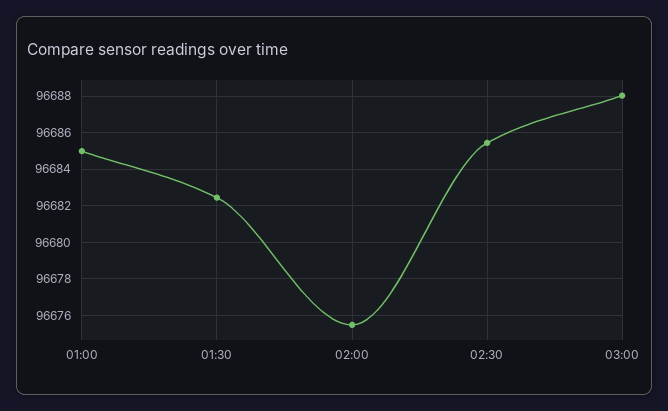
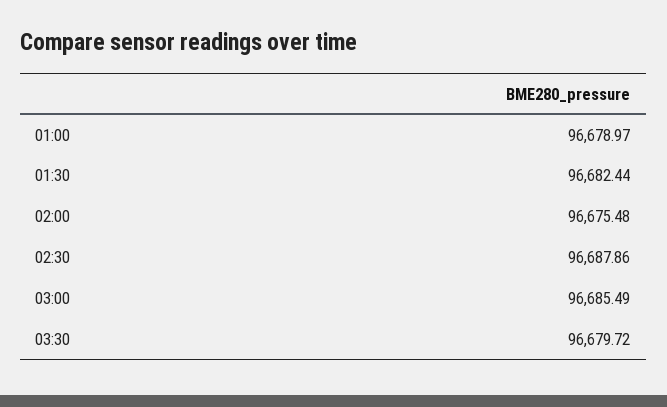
01:00: 96685 -> 96678.97
02:30: 96685.5 -> 96687.86
03:00: 96688 -> 96685.49
03:30: none -> 96679.72

